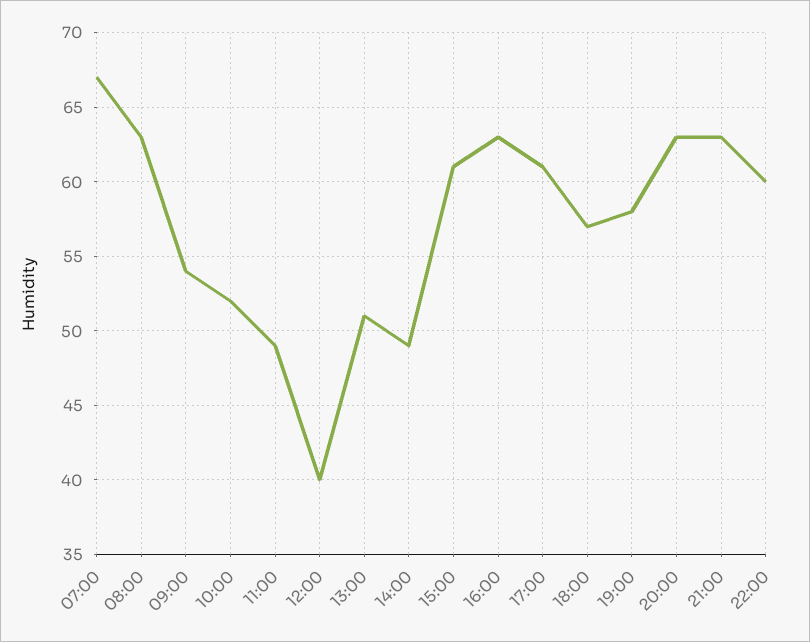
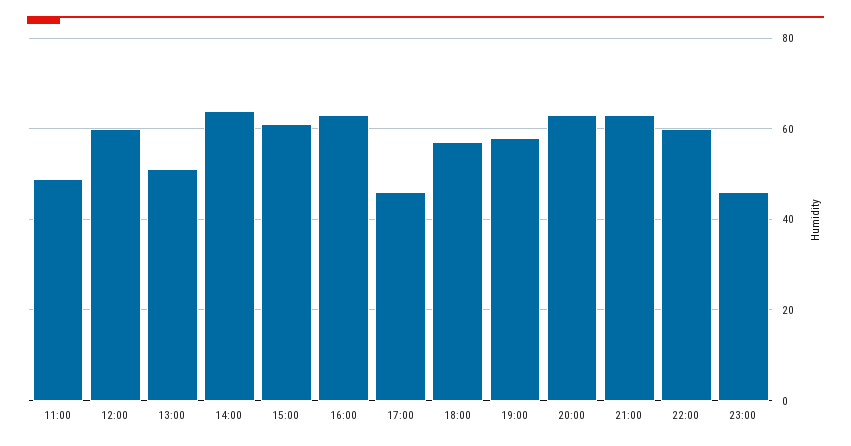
07:00: 67 -> none
08:00: 63 -> none
09:00: 54 -> none
10:00: 52 -> none
12:00: 40 -> 60
14:00: 49 -> 65
17:00: 61 -> 45
23:00: none -> 45

